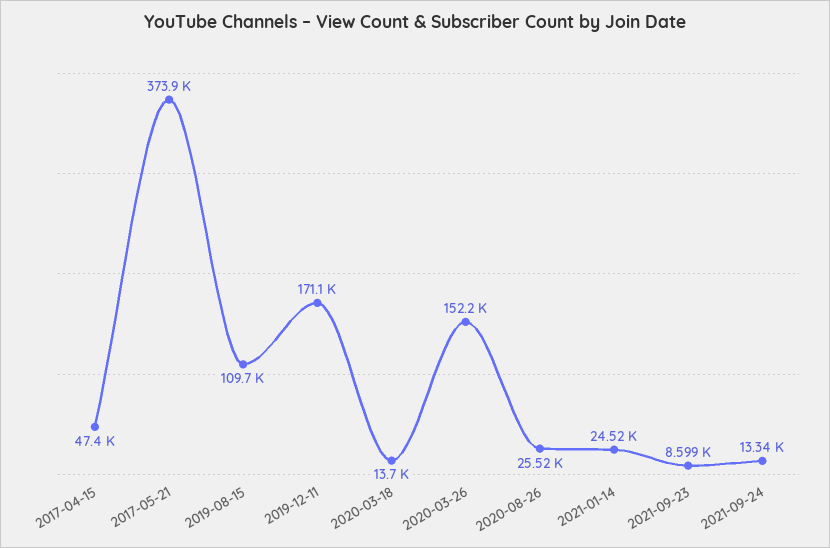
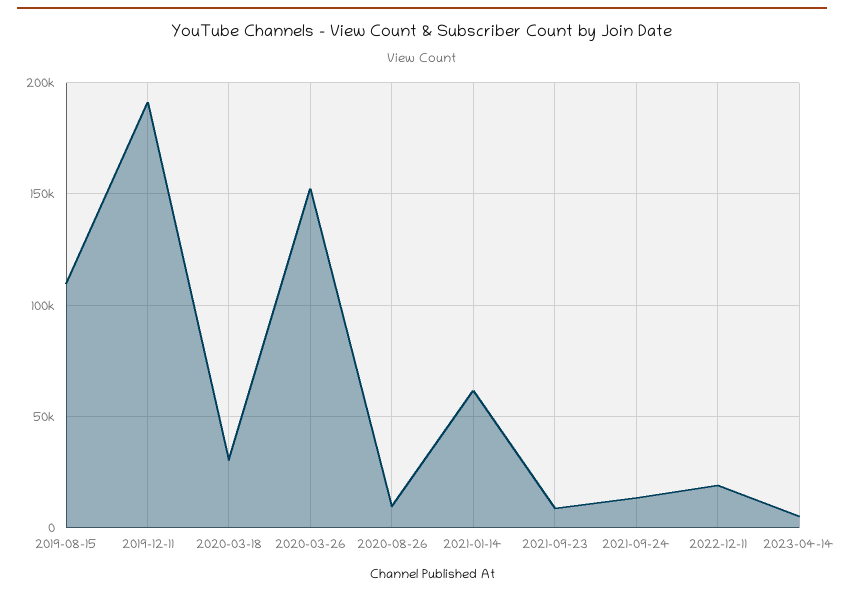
2017-04-15: 47400 -> none
2017-05-21: 373900 -> none
2019-12-11: 171100 -> 190000
2020-03-18: 13700 -> 30000
2020-08-26: 25520 -> 10000
2021-01-14: 24520 -> 60000
2022-12-11: none -> 20000
2023-04-14: none -> 5000

